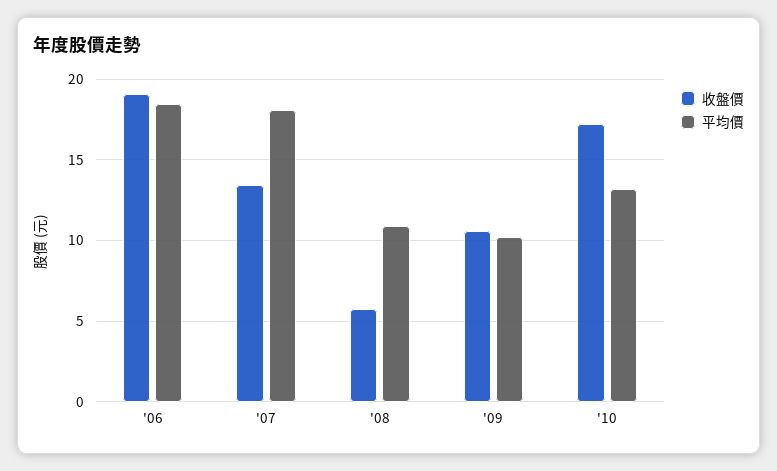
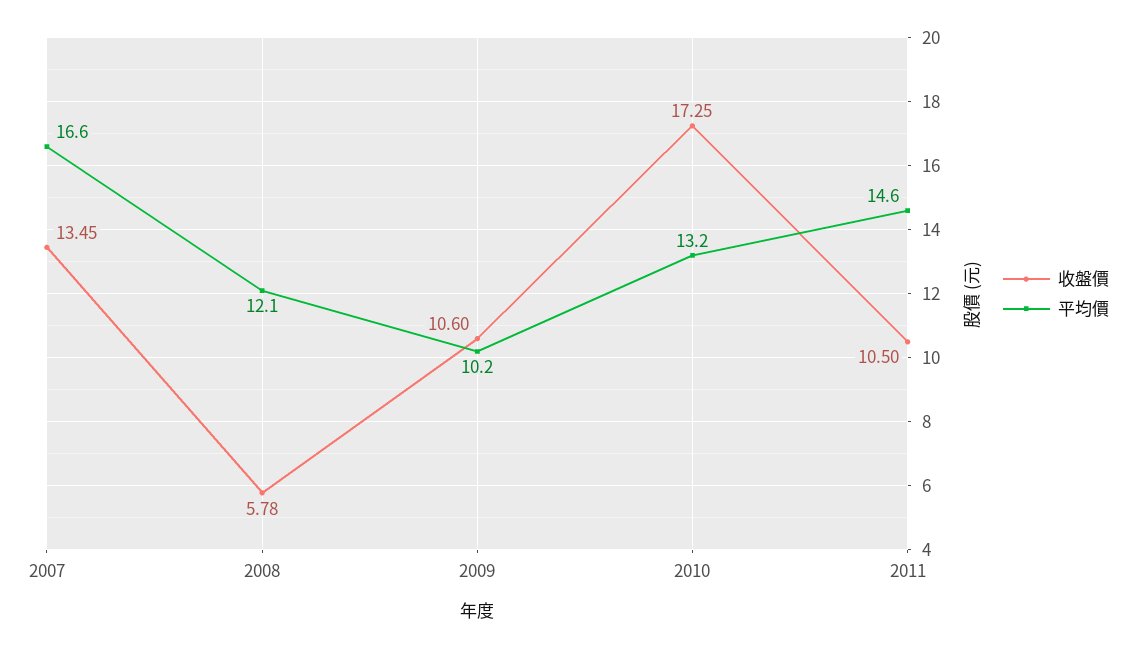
收盤價, '06: 19 -> none
平均價, '06: 18.5 -> none
平均價, '07: 18 -> 16.6
平均價, '08: 11 -> 12.1
收盤價, 2011: none -> 10.5
平均價, 2011: none -> 14.6

